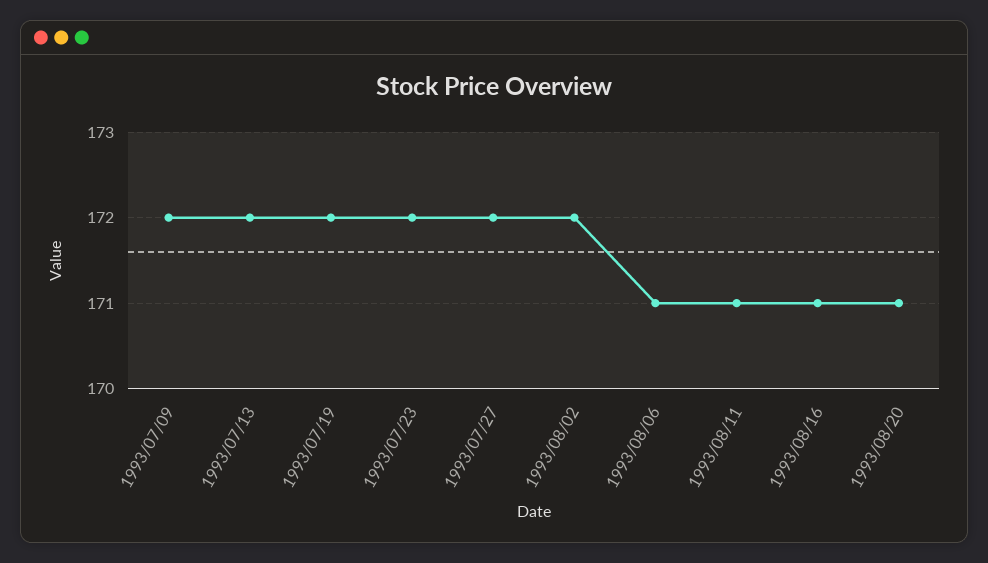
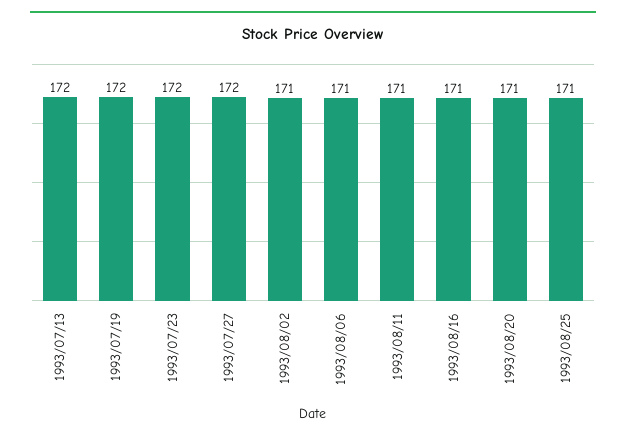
1993/07/09: 172 -> none
1993/08/02: 172 -> 171
1993/08/25: none -> 171

